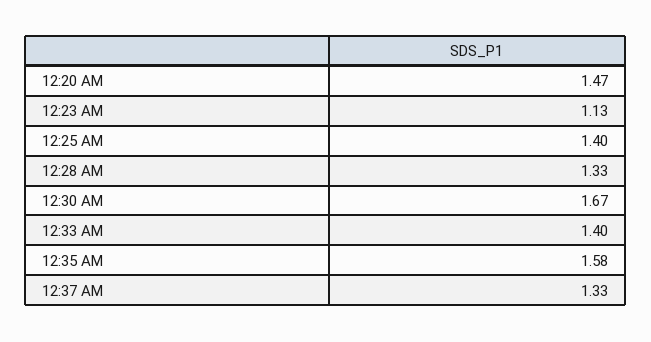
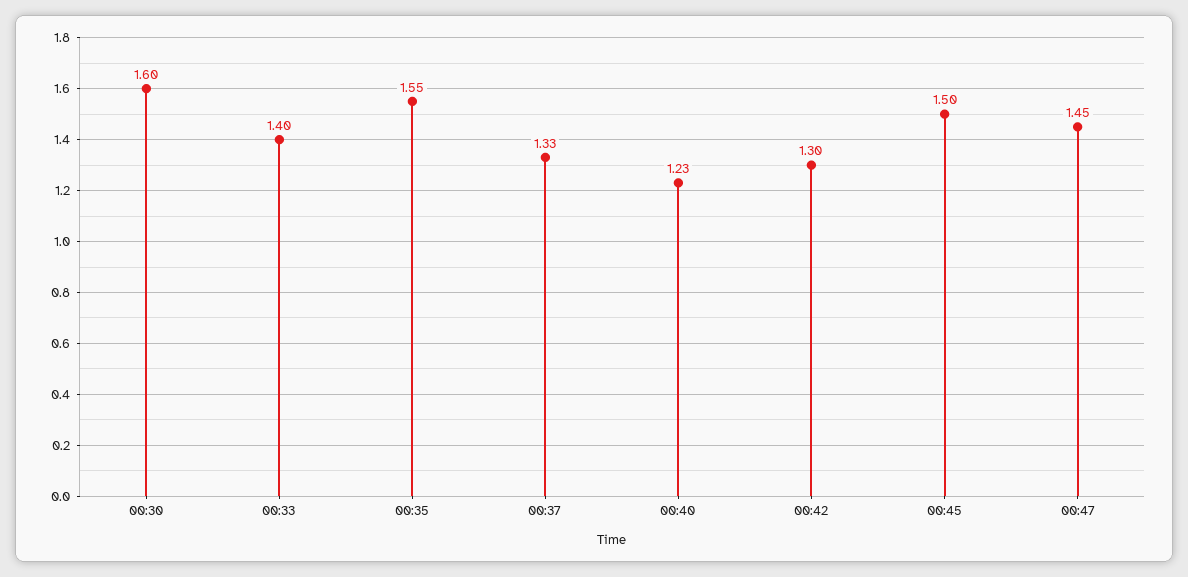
12:20 AM: 1.47 -> none
12:23 AM: 1.13 -> none
12:25 AM: 1.4 -> none
12:28 AM: 1.33 -> none
12:30 AM: 1.67 -> 1.6
12:35 AM: 1.58 -> 1.55
00:40: none -> 1.23
00:42: none -> 1.3
00:45: none -> 1.5
00:47: none -> 1.45

